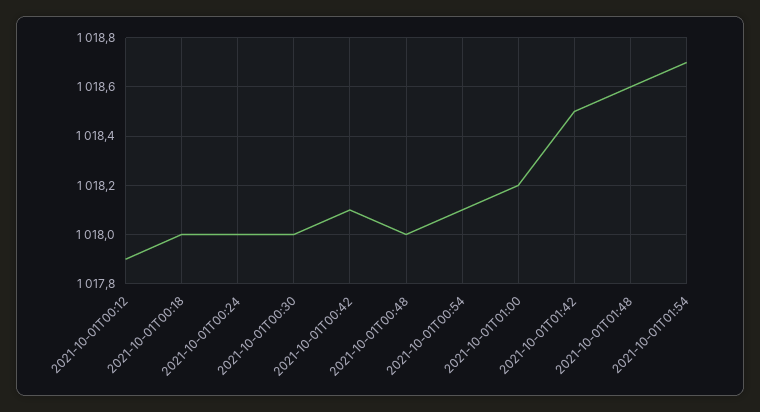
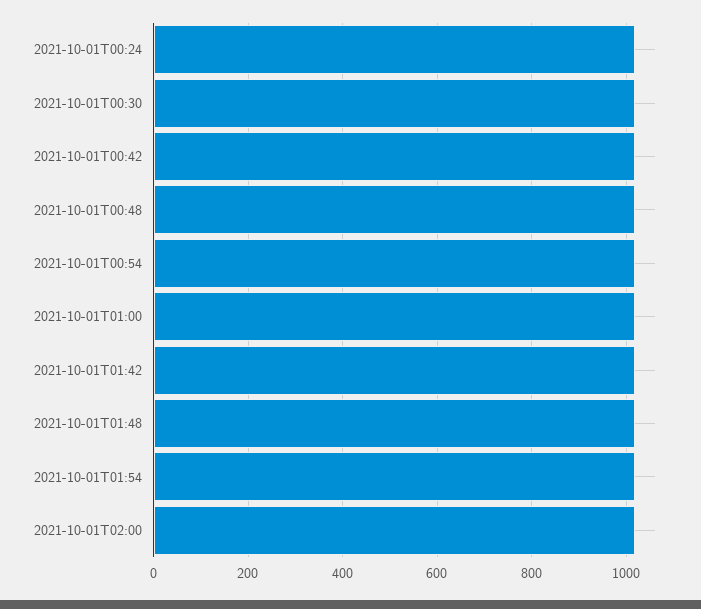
2021-10-01T00:12: 1017.9 -> none
2021-10-01T00:18: 1018 -> none
2021-10-01T02:00: none -> 1020

